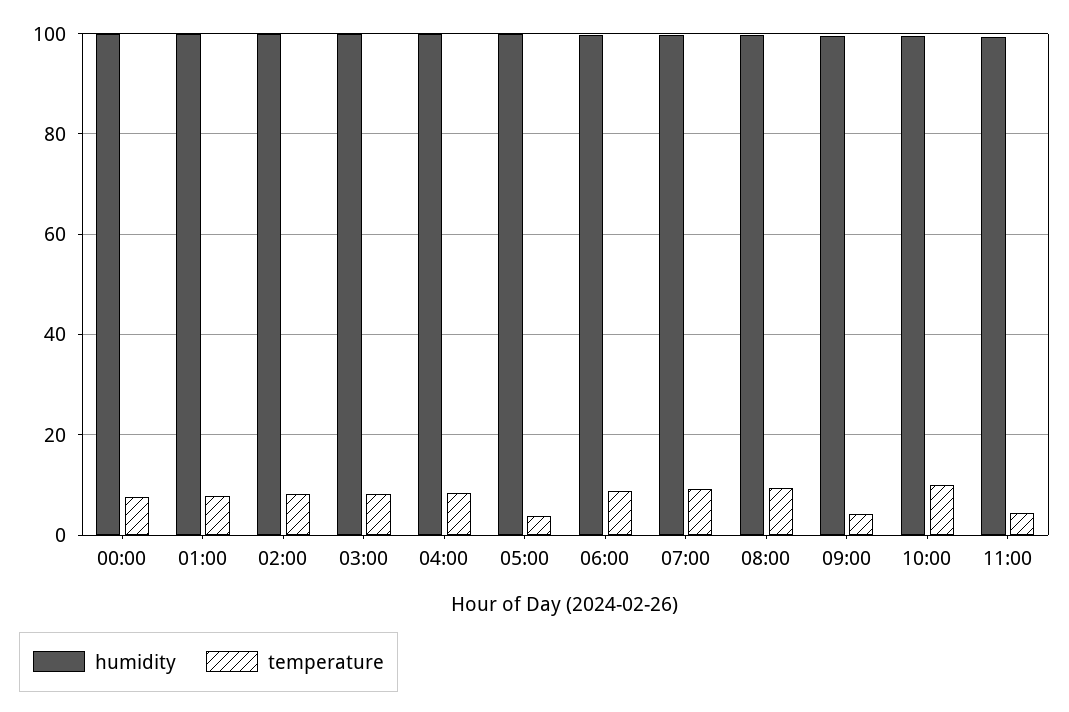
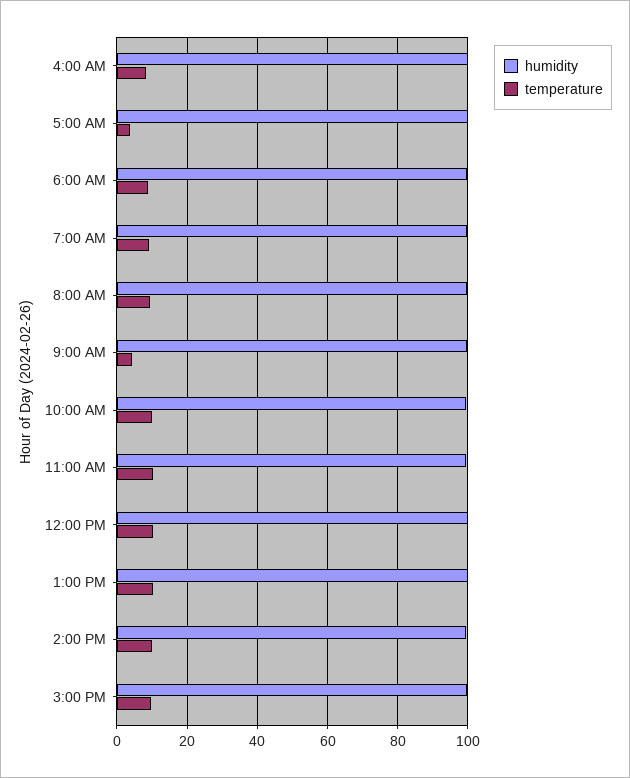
humidity, 00:00: 100 -> none
temperature, 00:00: 8 -> none
humidity, 01:00: 100 -> none
temperature, 01:00: 8 -> none
humidity, 02:00: 100 -> none
temperature, 02:00: 8 -> none
humidity, 03:00: 100 -> none
temperature, 03:00: 8 -> none
temperature, 11:00: 4 -> 10
humidity, 12:00 PM: none -> 100
temperature, 12:00 PM: none -> 10
humidity, 1:00 PM: none -> 100
temperature, 1:00 PM: none -> 10
humidity, 2:00 PM: none -> 100
temperature, 2:00 PM: none -> 10
humidity, 3:00 PM: none -> 100
temperature, 3:00 PM: none -> 10

